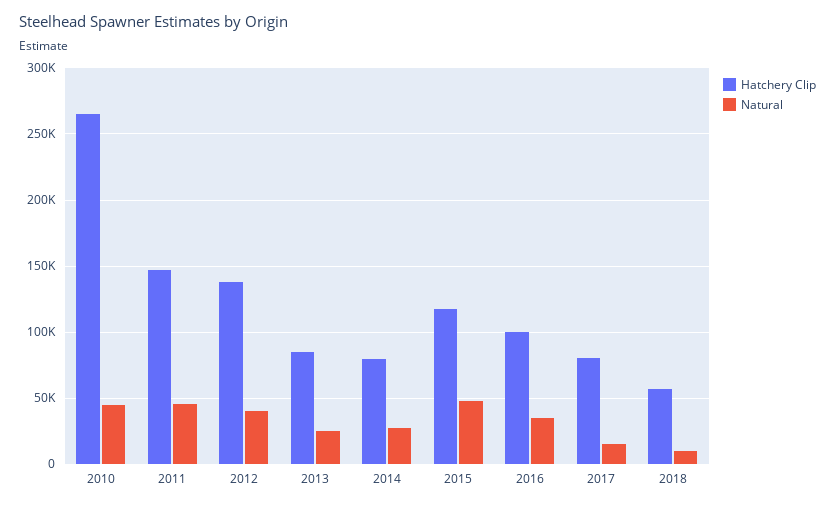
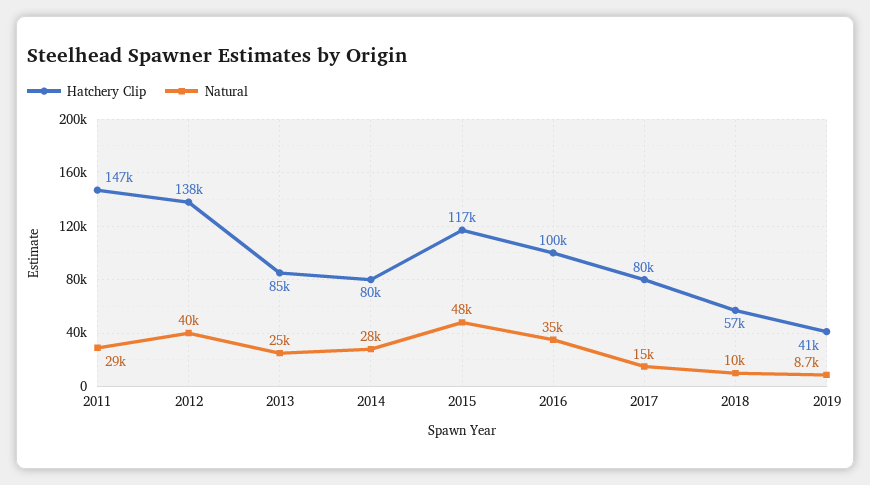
Hatchery Clip, 2010: 265000 -> none
Natural, 2010: 45000 -> none
Natural, 2011: 45000 -> 29000
Hatchery Clip, 2019: none -> 41000
Natural, 2019: none -> 8700

